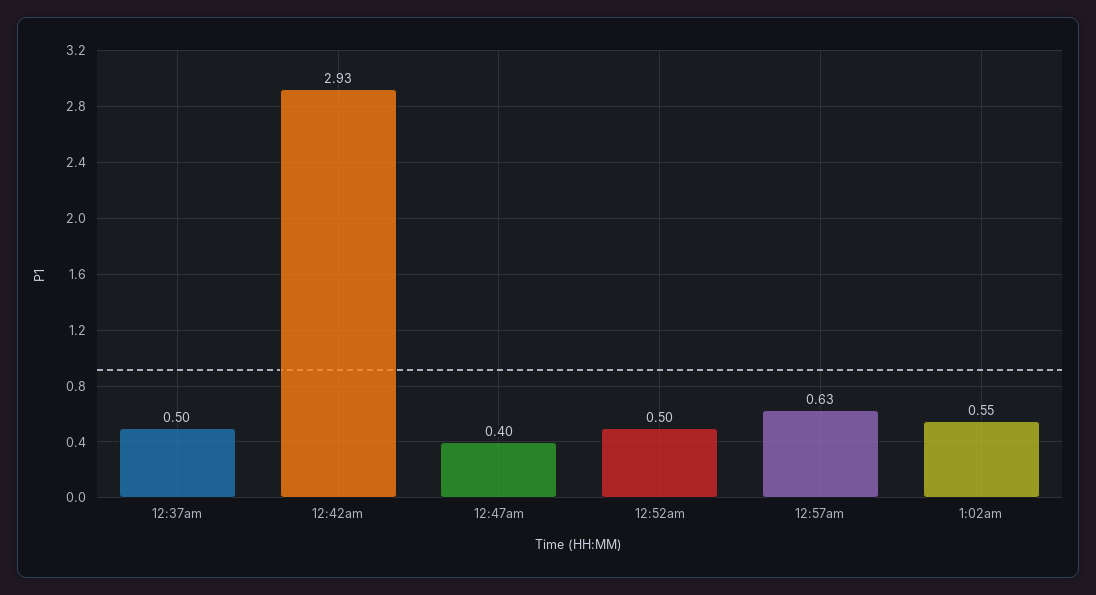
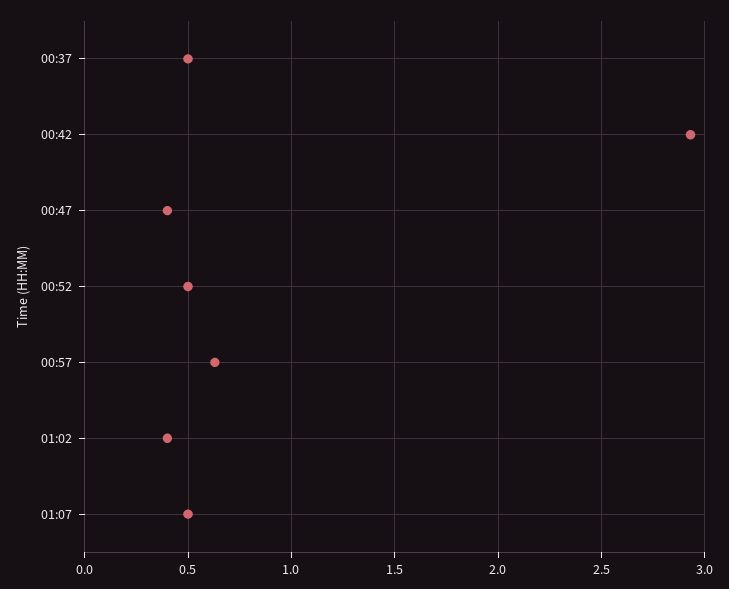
1:02am: 0.55 -> 0.4
01:07: none -> 0.5

